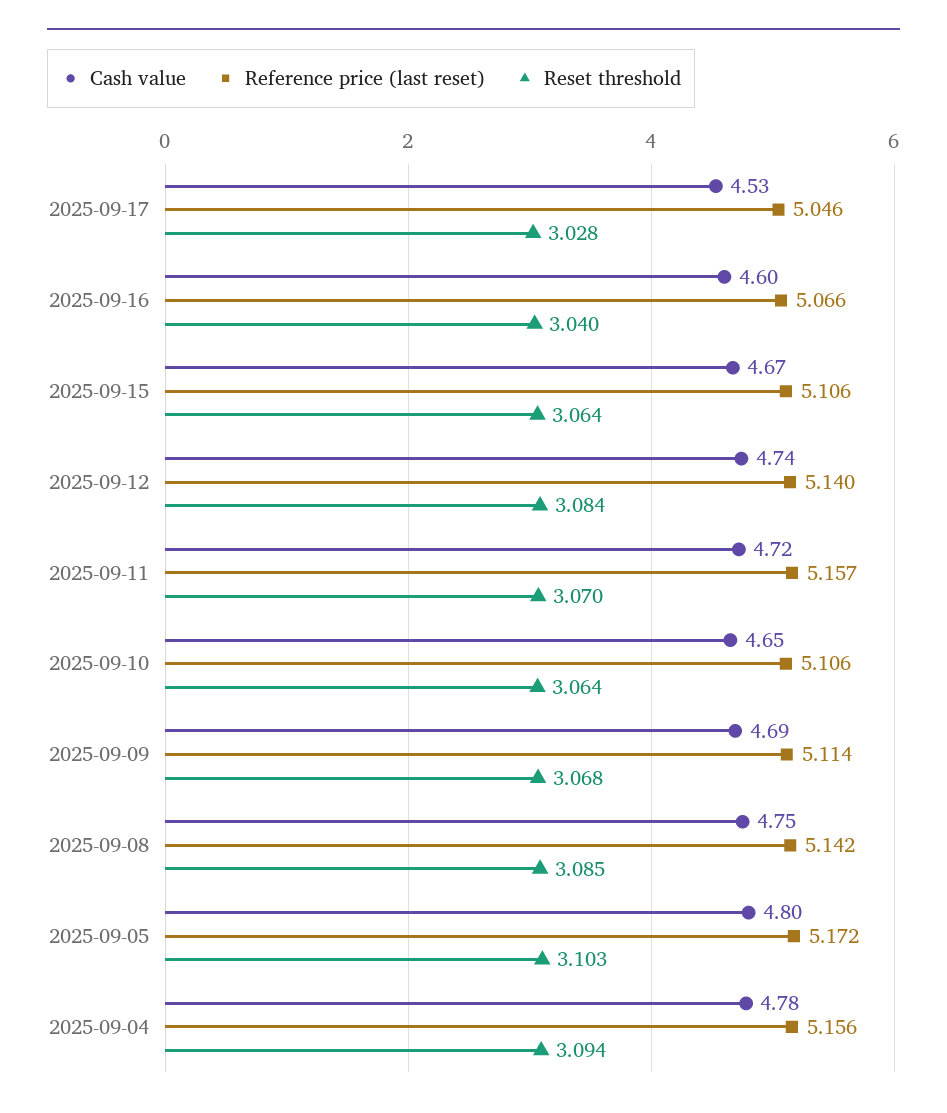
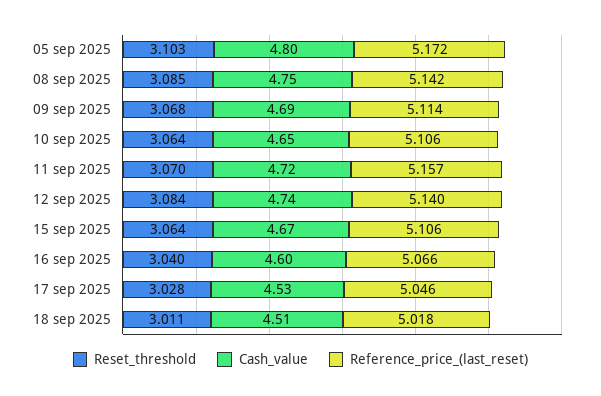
Cash value, 2025-09-04: 4.78 -> none
Reference price (last reset), 2025-09-04: 5.156 -> none
Reset threshold, 2025-09-04: 3.094 -> none
Reset threshold, 18 sep 2025: none -> 3.011
Cash value, 18 sep 2025: none -> 4.51
Reference price (last reset), 18 sep 2025: none -> 5.018

